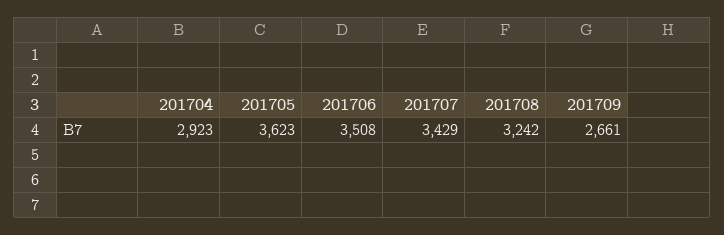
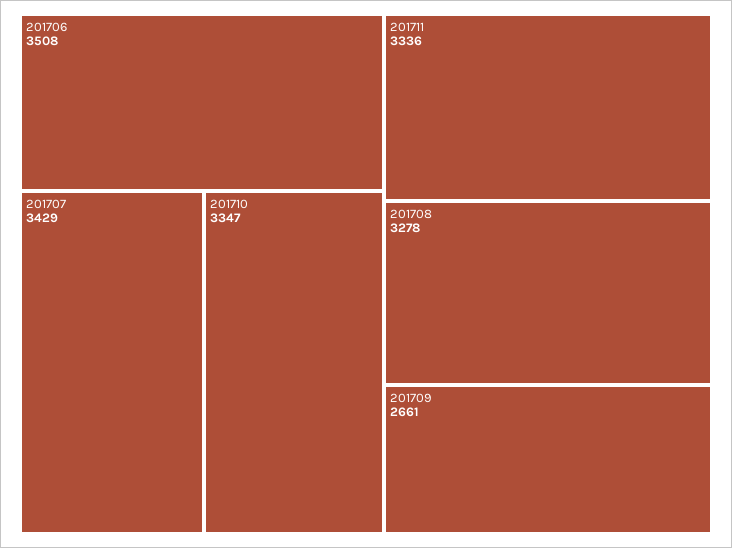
201704: 2923 -> none
201705: 3623 -> none
201708: 3242 -> 3278
201710: none -> 3347
201711: none -> 3336

